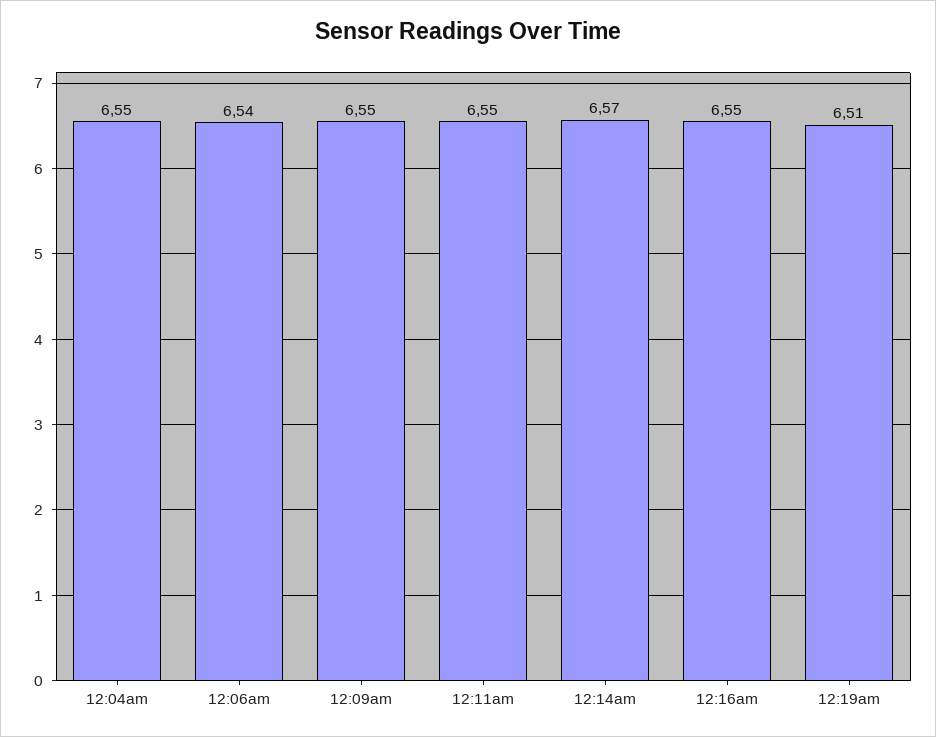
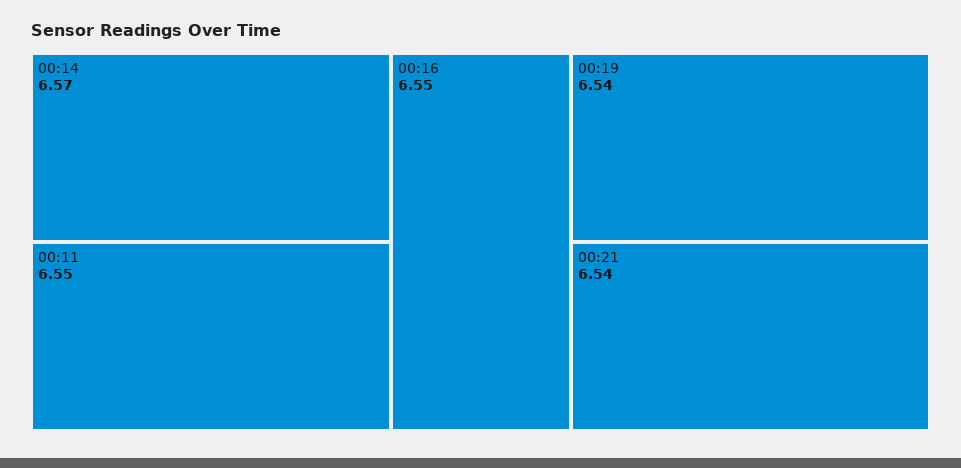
12:04am: 6.55 -> none
12:06am: 6.54 -> none
12:09am: 6.55 -> none
12:19am: 6.51 -> 6.54
00:21: none -> 6.54

